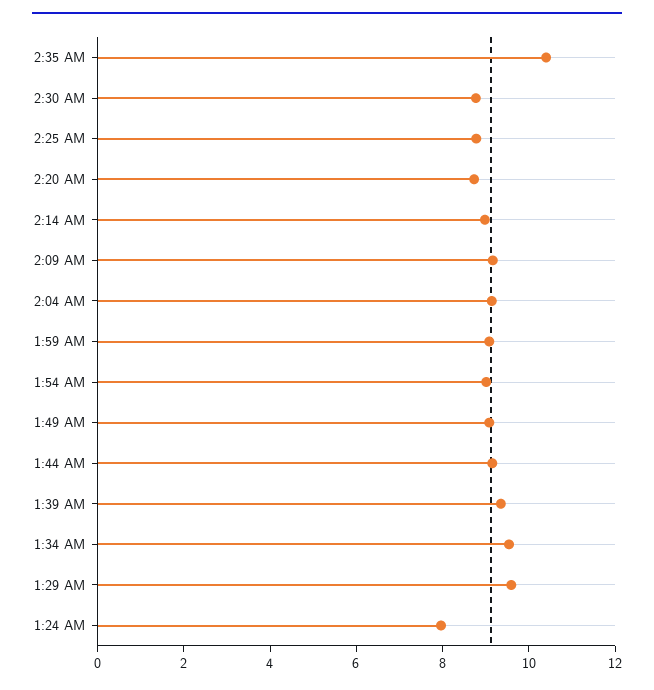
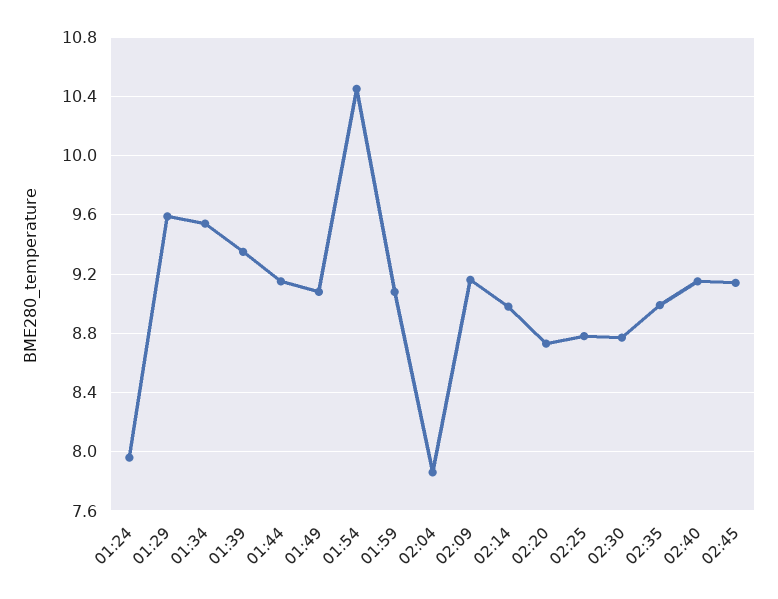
2:35 AM: 10.5 -> 9
2:04 AM: 9 -> 7.85
1:54 AM: 9 -> 10.45
02:40: none -> 9.15
02:45: none -> 9.15

